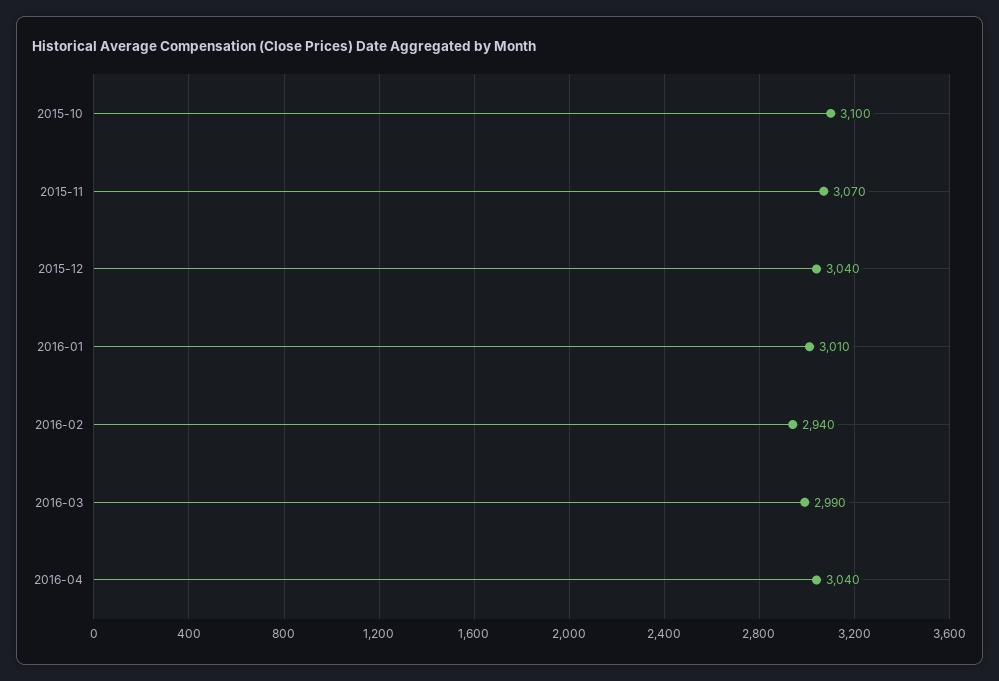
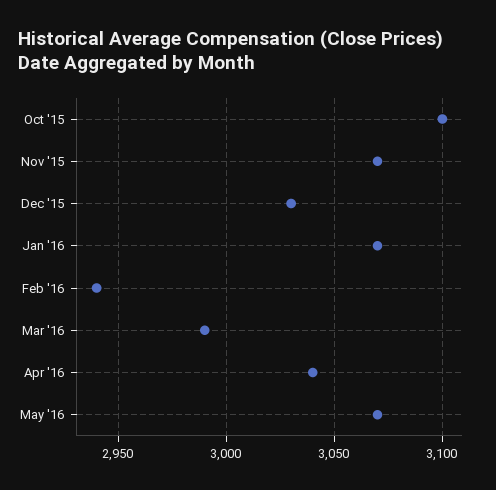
2015-12: 3040 -> 3030
2016-01: 3010 -> 3070
May '16: none -> 3070

